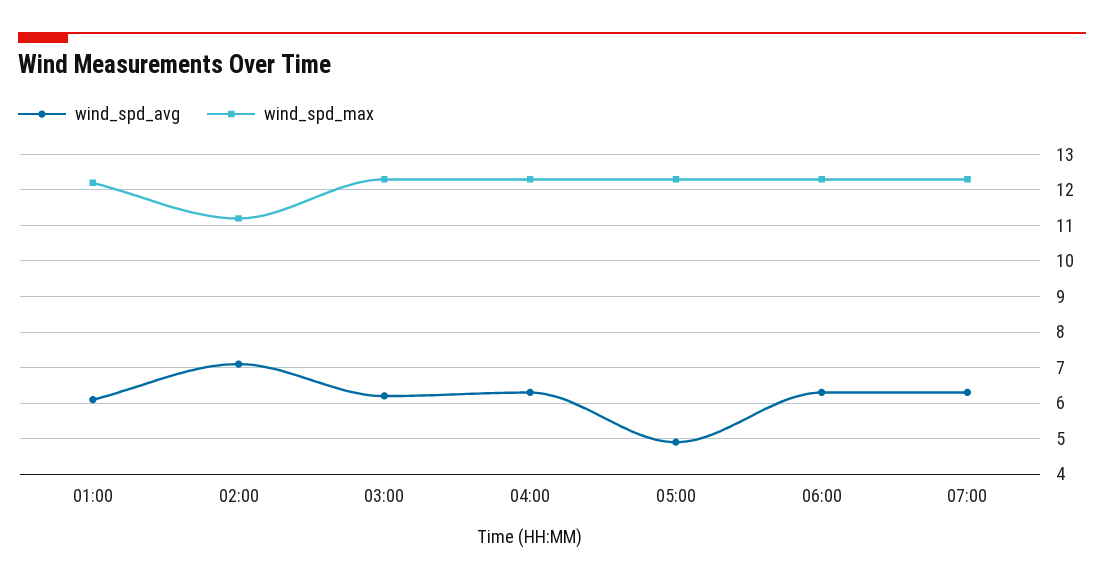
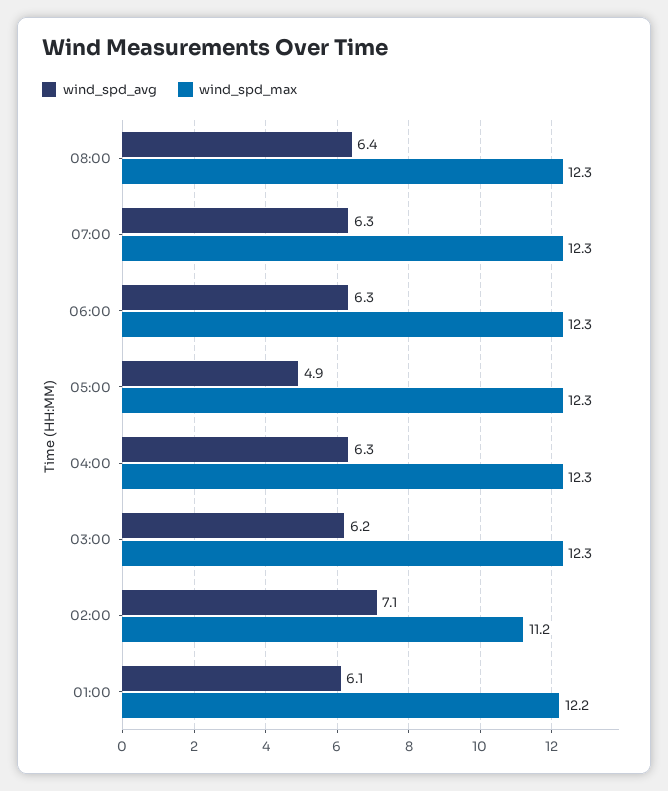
wind_spd_avg, 08:00: none -> 6.4
wind_spd_max, 08:00: none -> 12.3

